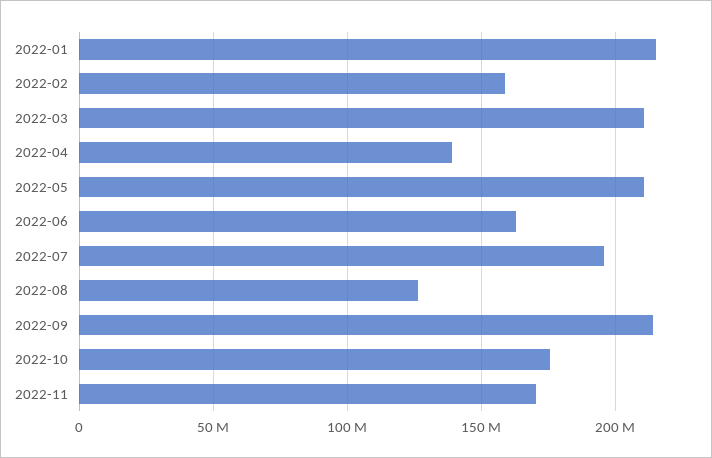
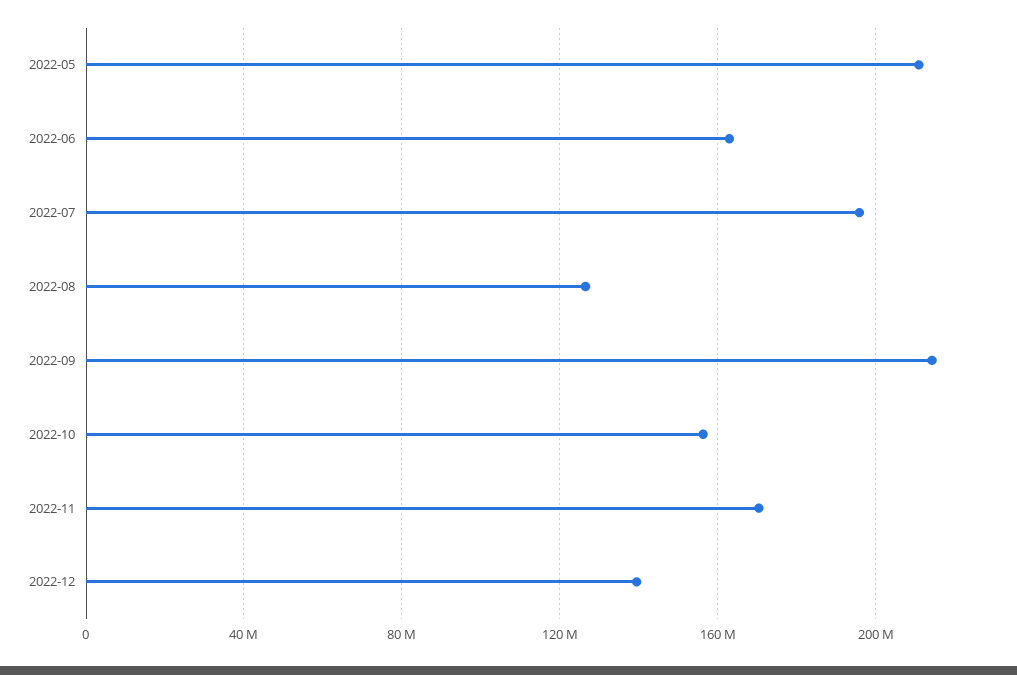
2022-01: 215000000 -> none
2022-02: 160000000 -> none
2022-03: 210000000 -> none
2022-04: 140000000 -> none
2022-10: 175000000 -> 155000000
2022-12: none -> 140000000

